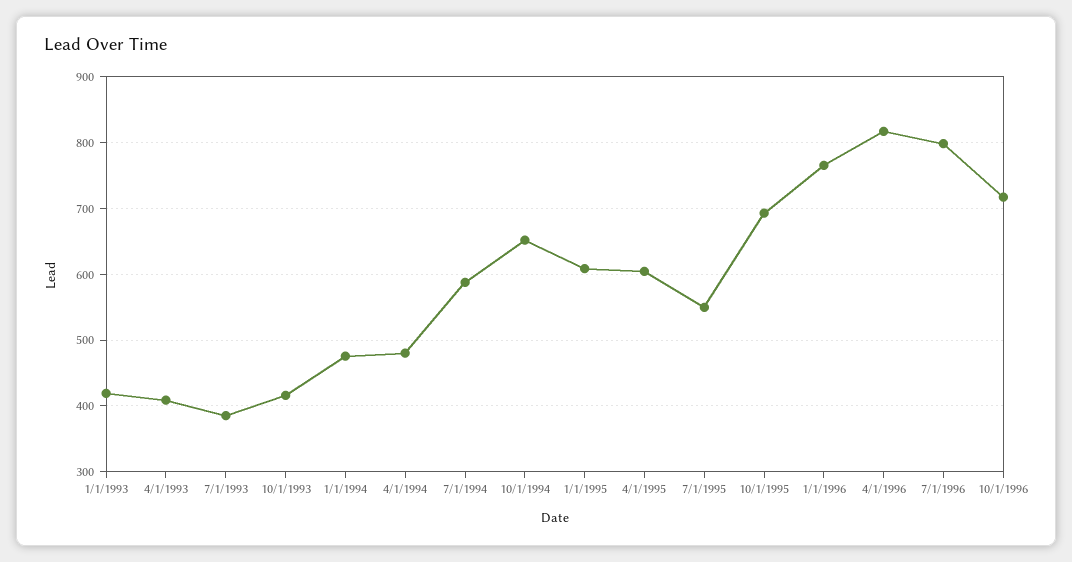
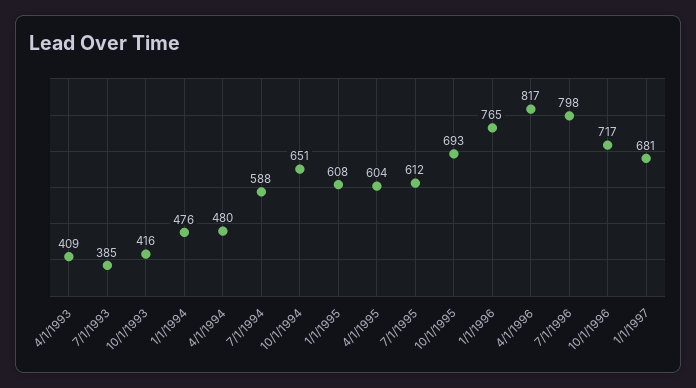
1/1/1993: 420 -> none
7/1/1995: 550 -> 612
1/1/1997: none -> 681

